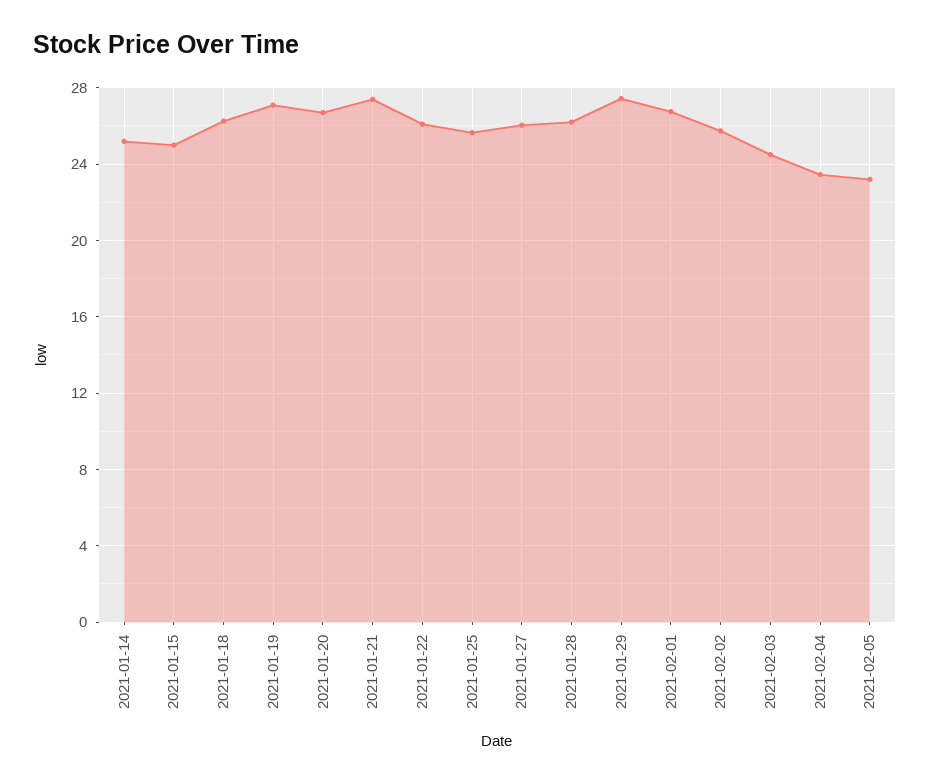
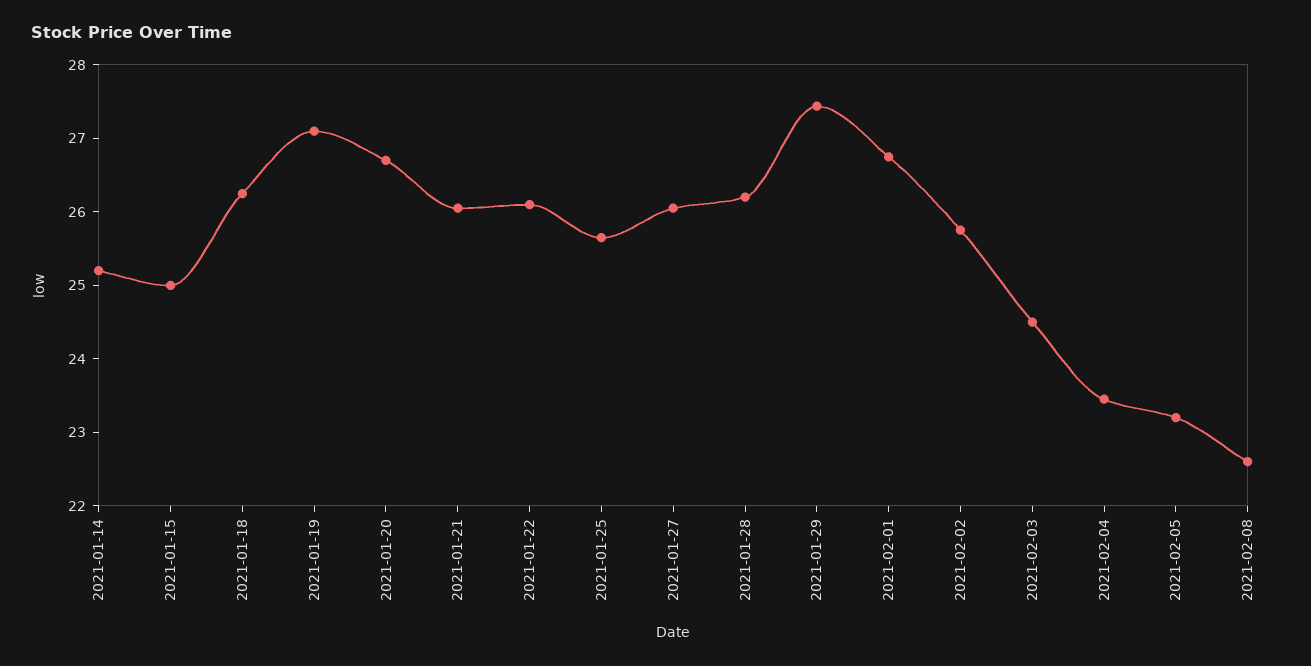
2021-01-21: 27.5 -> 26
2021-02-08: none -> 22.6

